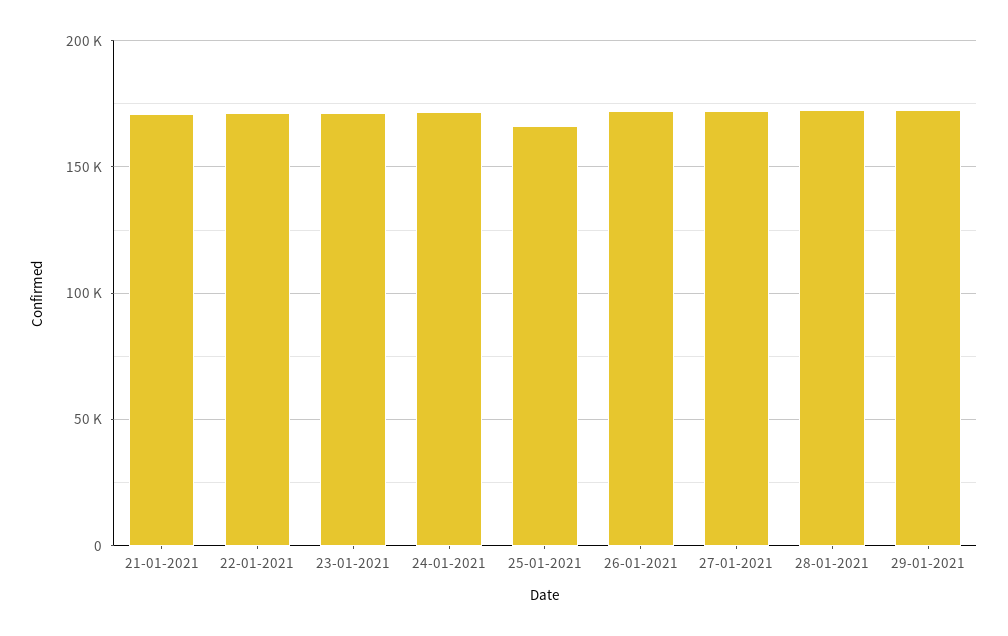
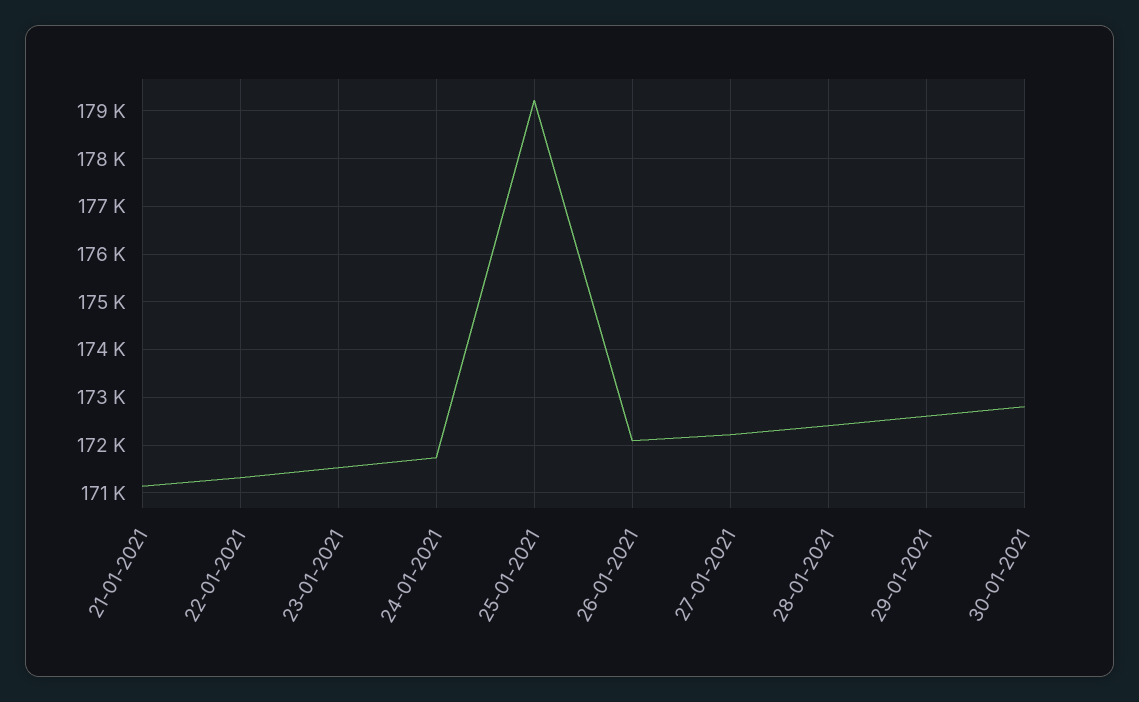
25-01-2021: 165000 -> 179200
30-01-2021: none -> 172800

